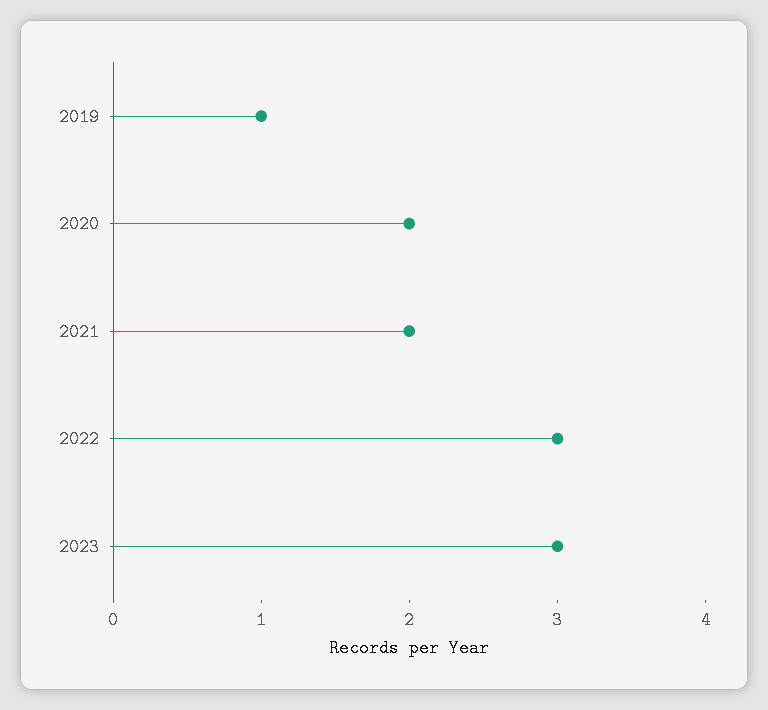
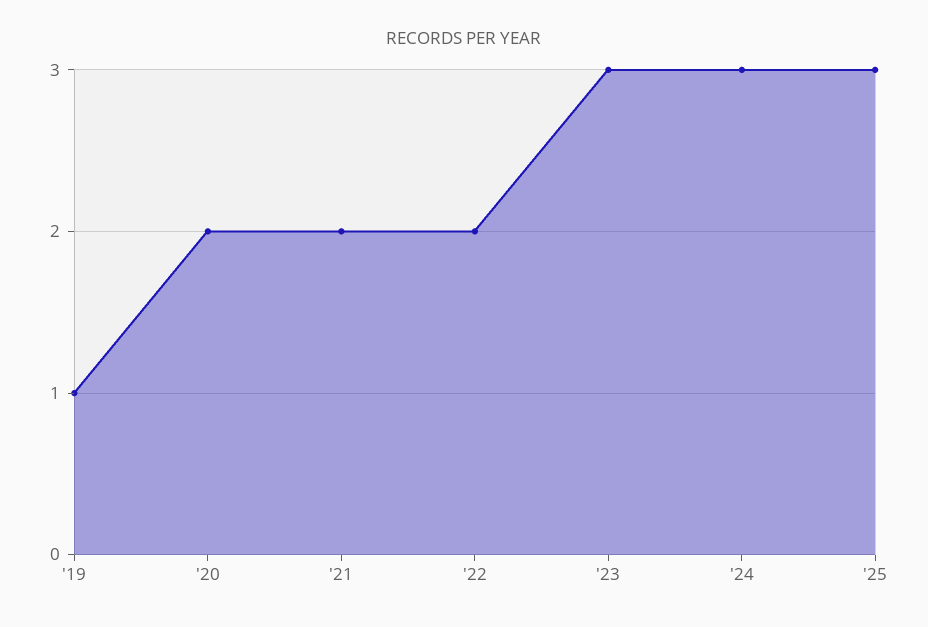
2022: 3 -> 2
'24: none -> 3
'25: none -> 3

